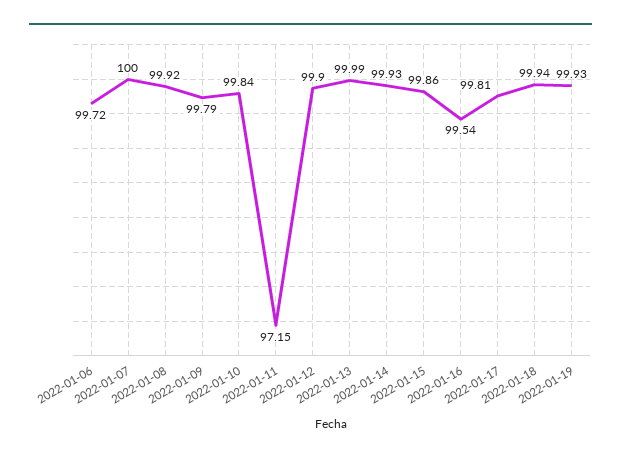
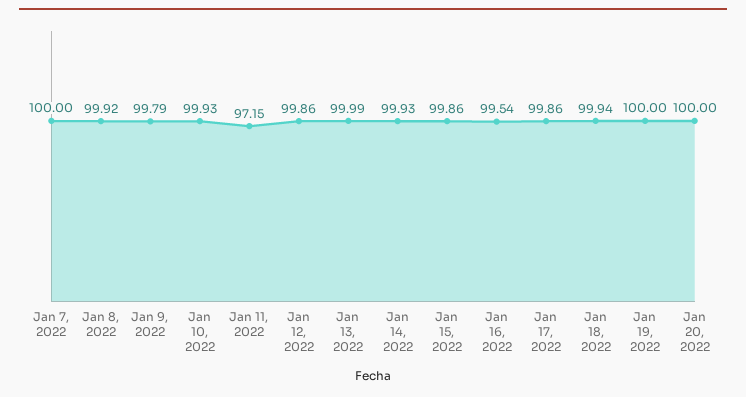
2022-01-06: 99.72 -> none
2022-01-10: 99.84 -> 99.93
2022-01-12: 99.9 -> 99.86
2022-01-17: 99.81 -> 99.86
2022-01-19: 99.93 -> 100
Jan 20, 2022: none -> 100

